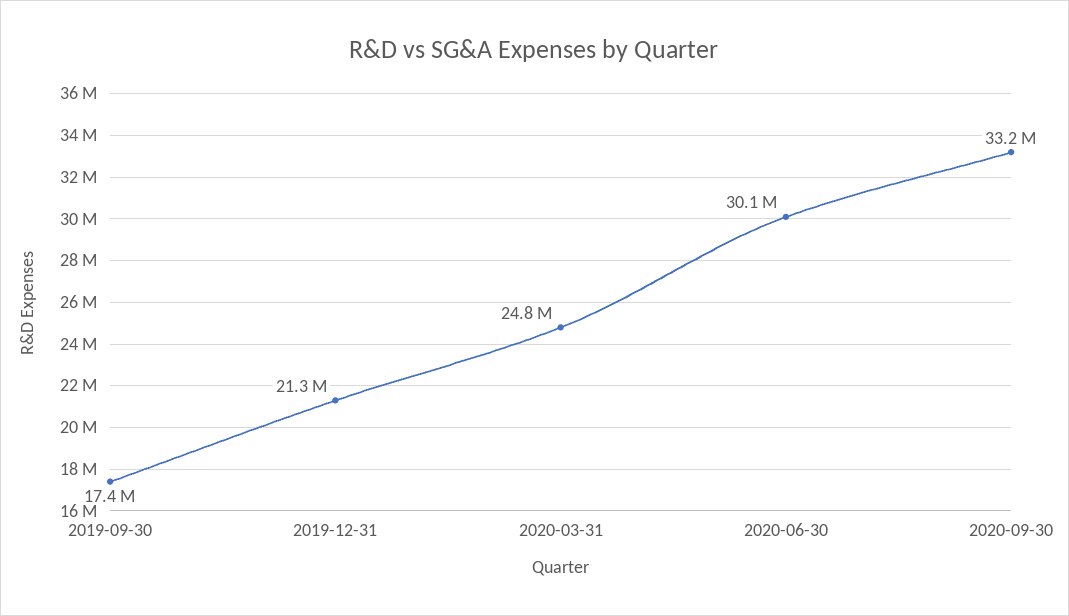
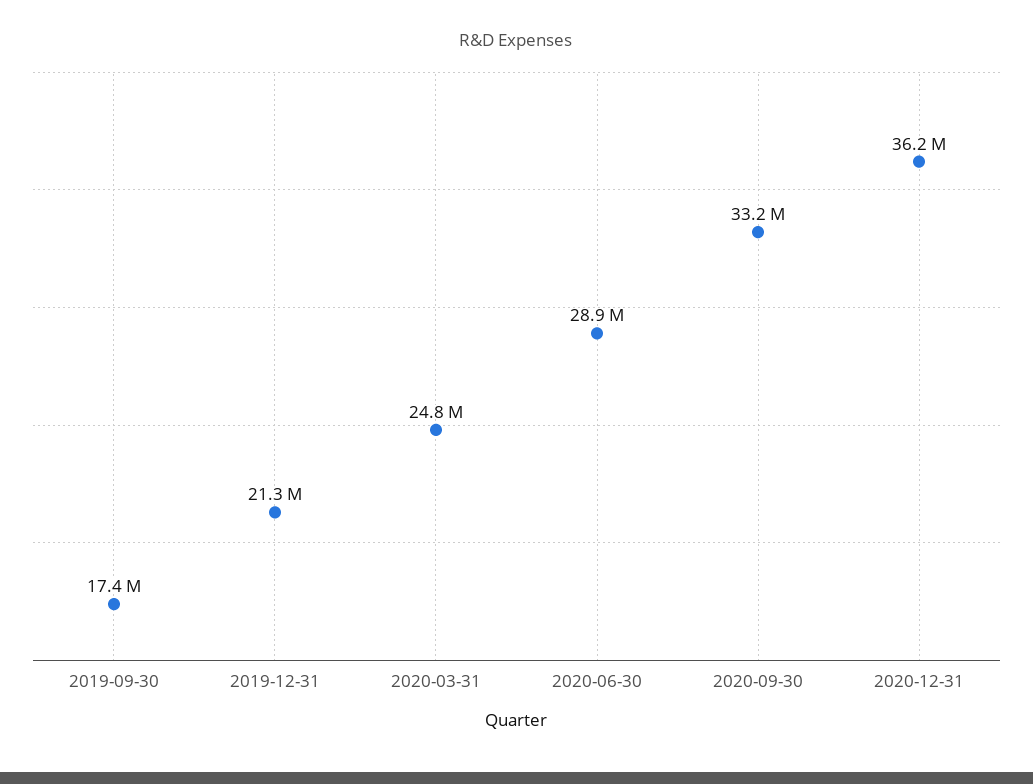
2020-06-30: 30100000 -> 28900000
2020-12-31: none -> 36200000

